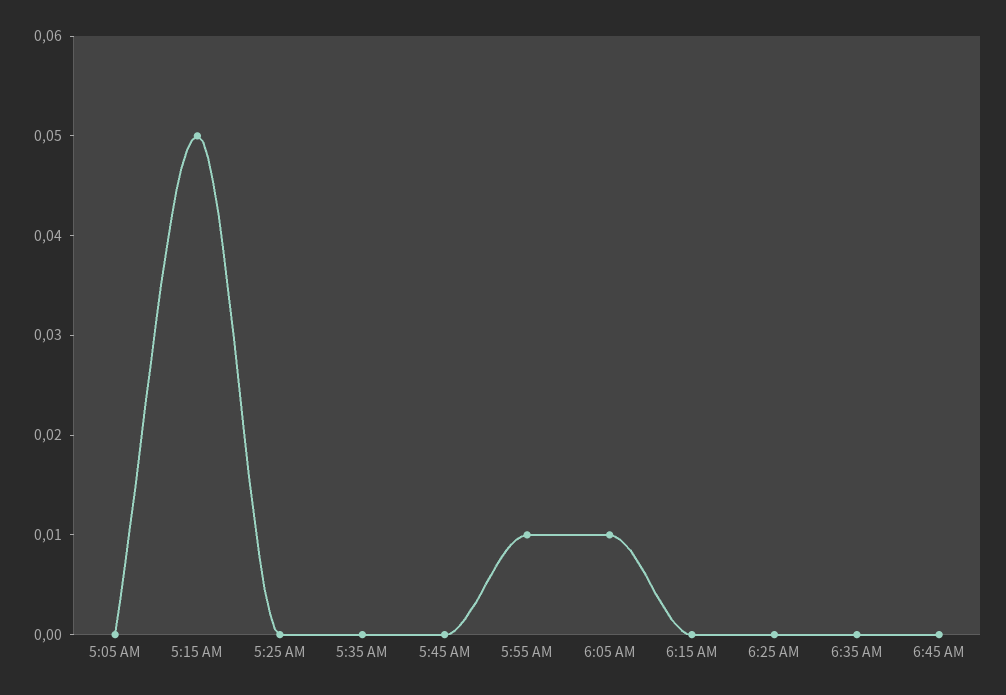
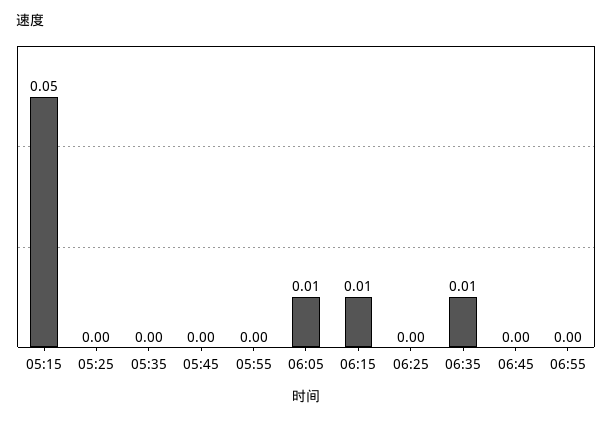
5:05 AM: 0 -> none
5:55 AM: 0.01 -> 0
6:15 AM: 0 -> 0.01
6:35 AM: 0 -> 0.01
06:55: none -> 0

